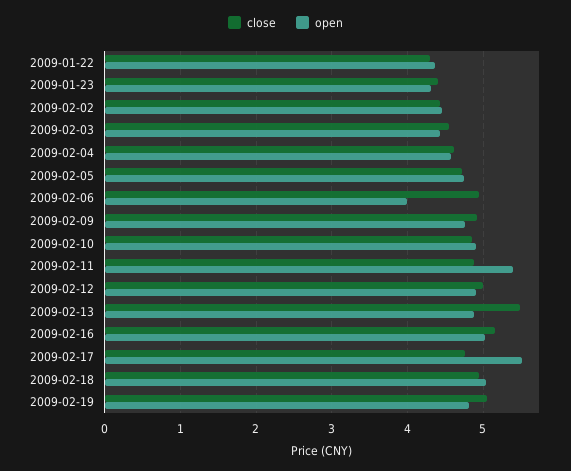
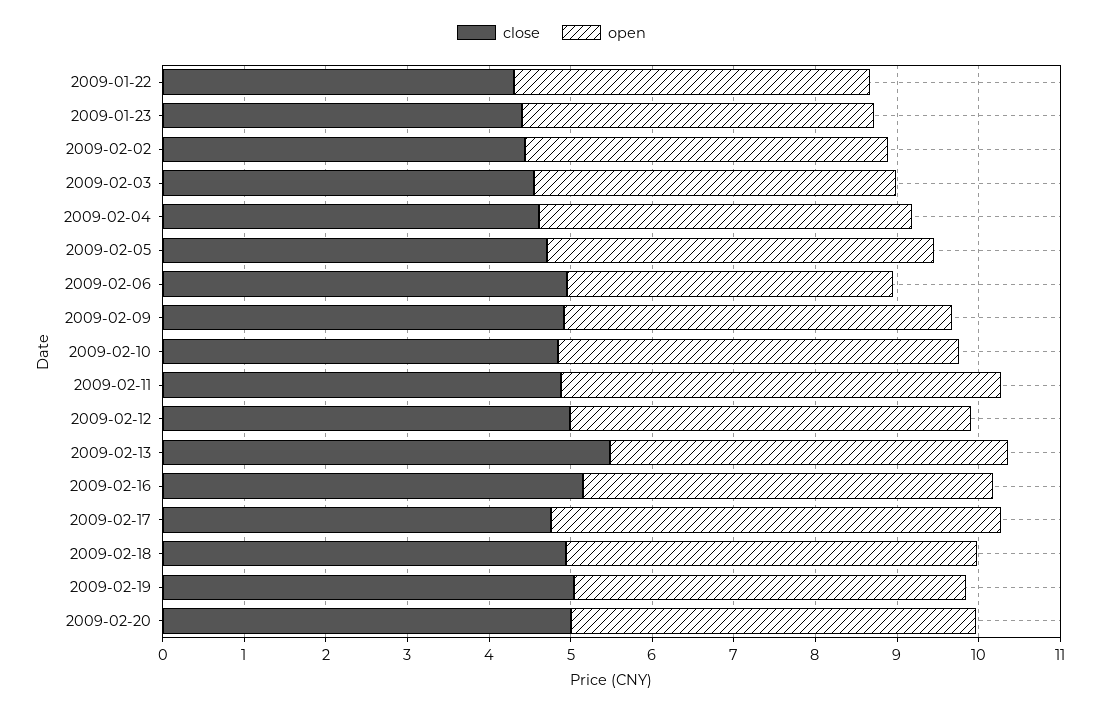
close, 2009-02-20: none -> 5
open, 2009-02-20: none -> 5

